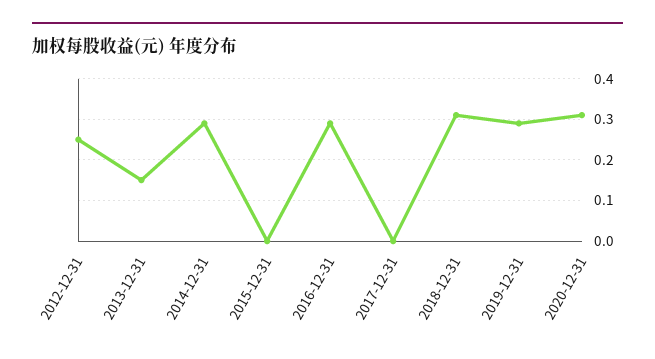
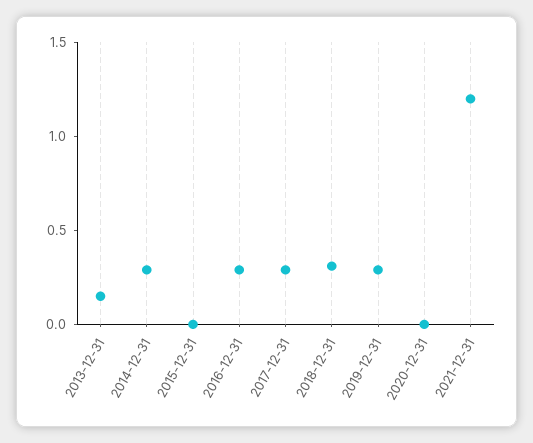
2012-12-31: 0.25 -> none
2017-12-31: 0 -> 0.3
2020-12-31: 0.3 -> 0
2021-12-31: none -> 1.2

